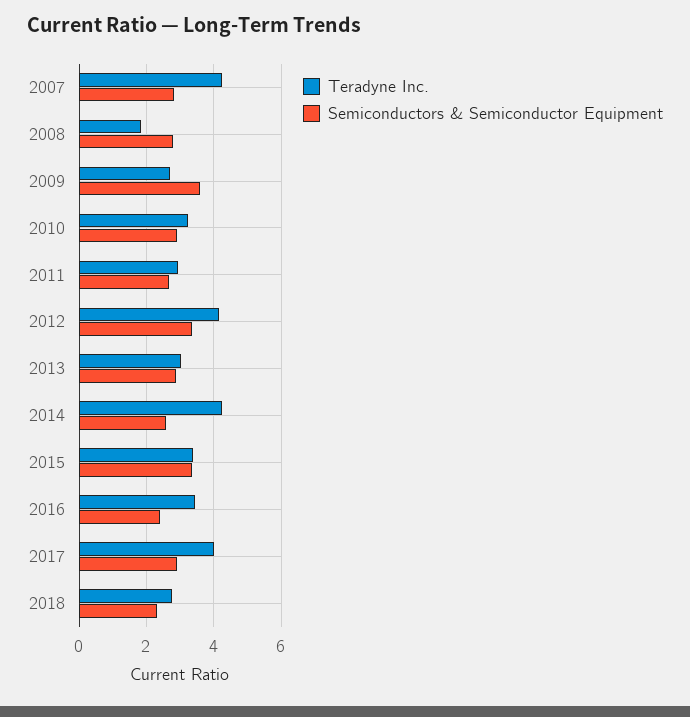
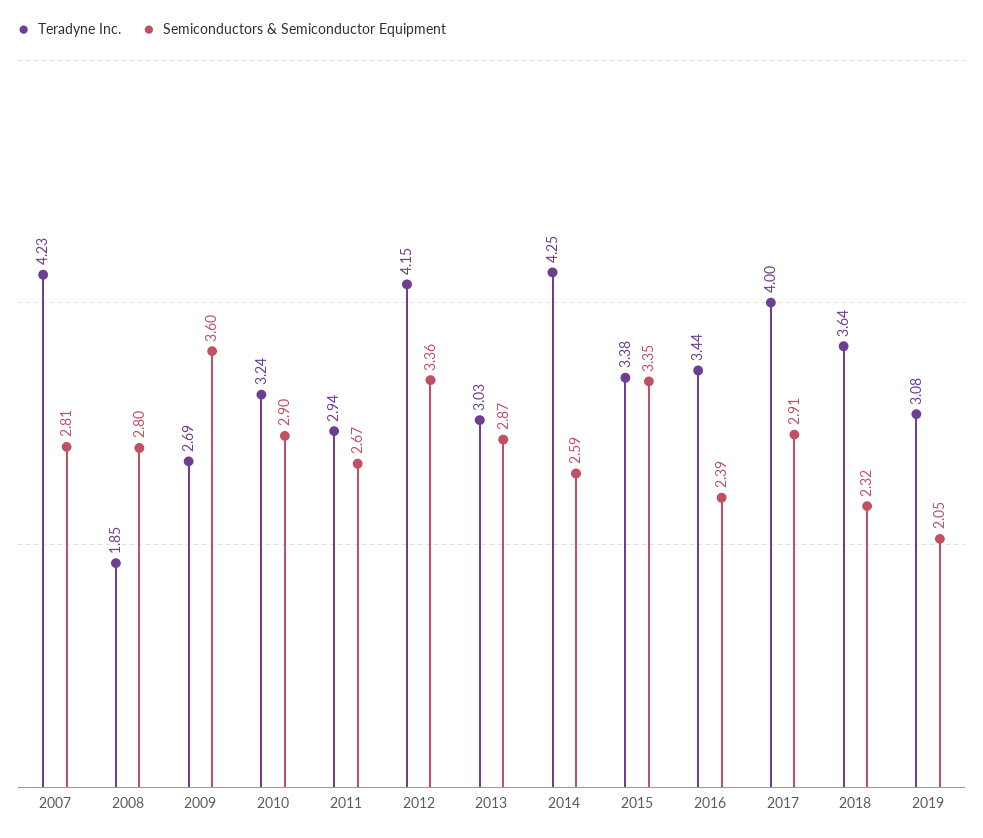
Teradyne Inc., 2018: 2.8 -> 3.64
Teradyne Inc., 2019: none -> 3.08
Semiconductors & Semiconductor Equipment, 2019: none -> 2.05

